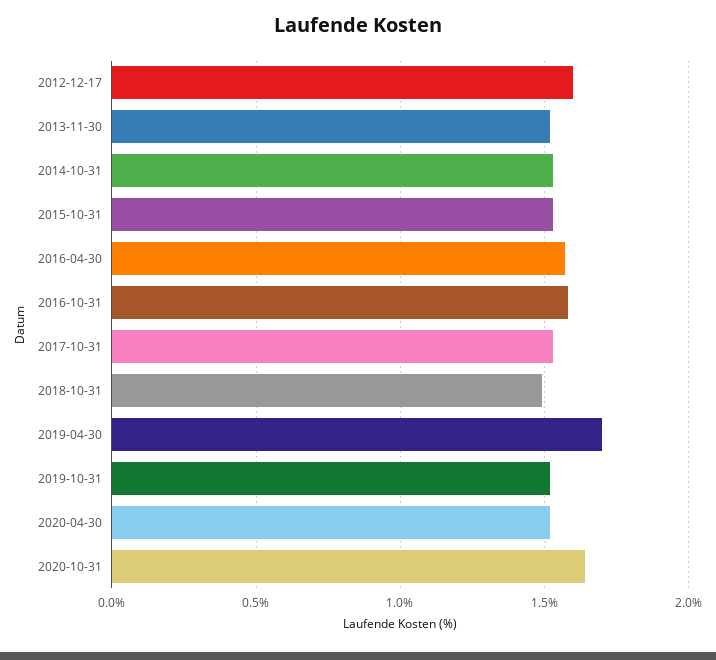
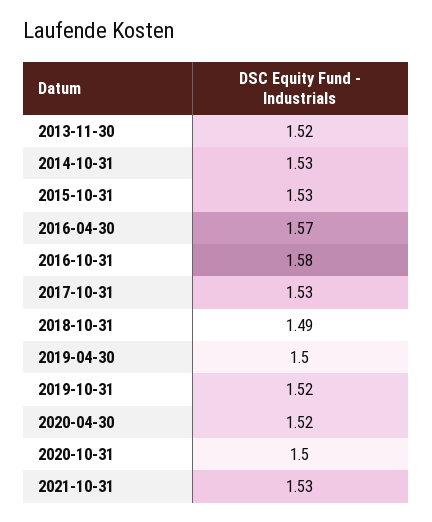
2012-12-17: 1.6 -> none
2019-04-30: 1.7 -> 1.5
2020-10-31: 1.65 -> 1.5
2021-10-31: none -> 1.53

